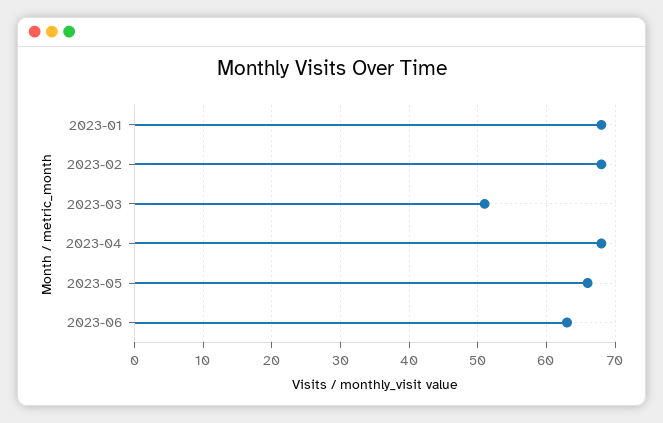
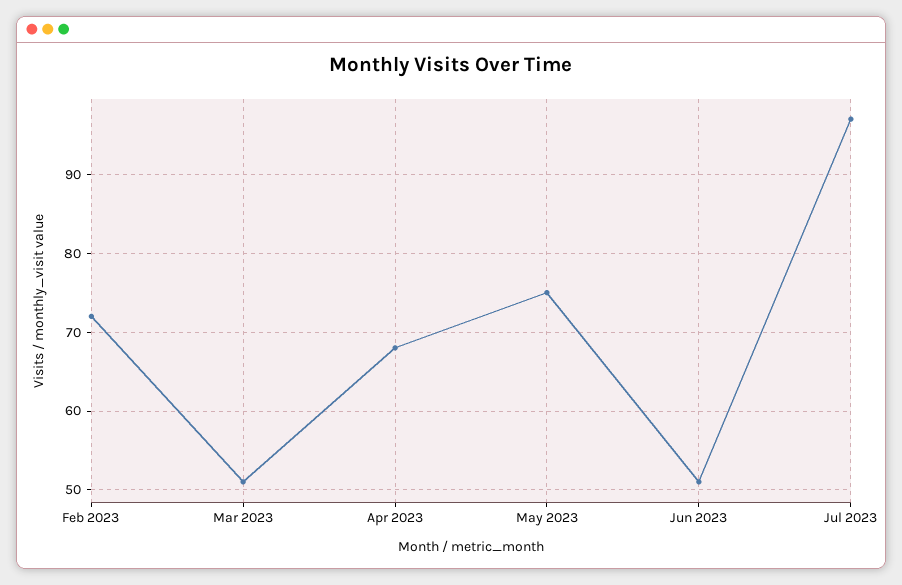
2023-01: 68 -> none
2023-02: 68 -> 72
2023-05: 66 -> 75
2023-06: 63 -> 51
Jul 2023: none -> 97

